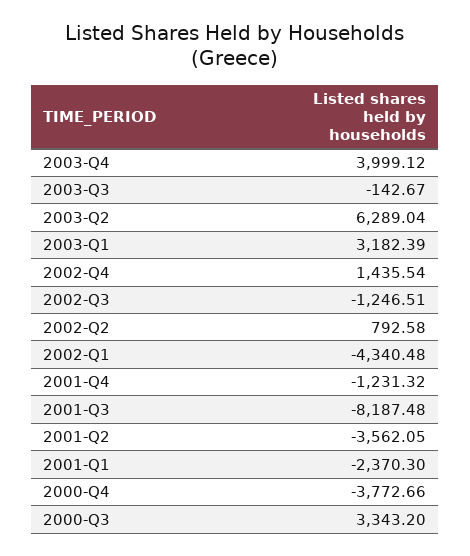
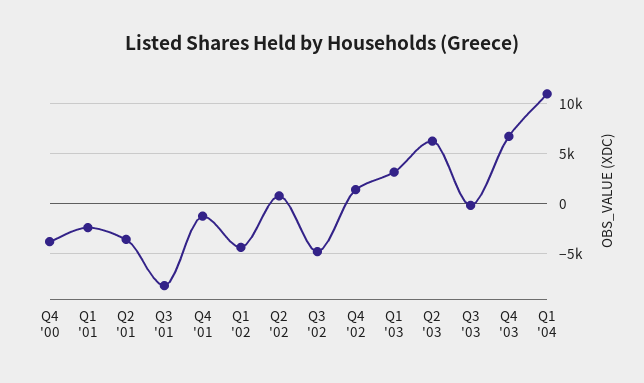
2003-Q4: 3999.12 -> 7000
2002-Q3: -1246.51 -> -5000
2000-Q3: 3343.2 -> none
Q1 '04: none -> 11000

